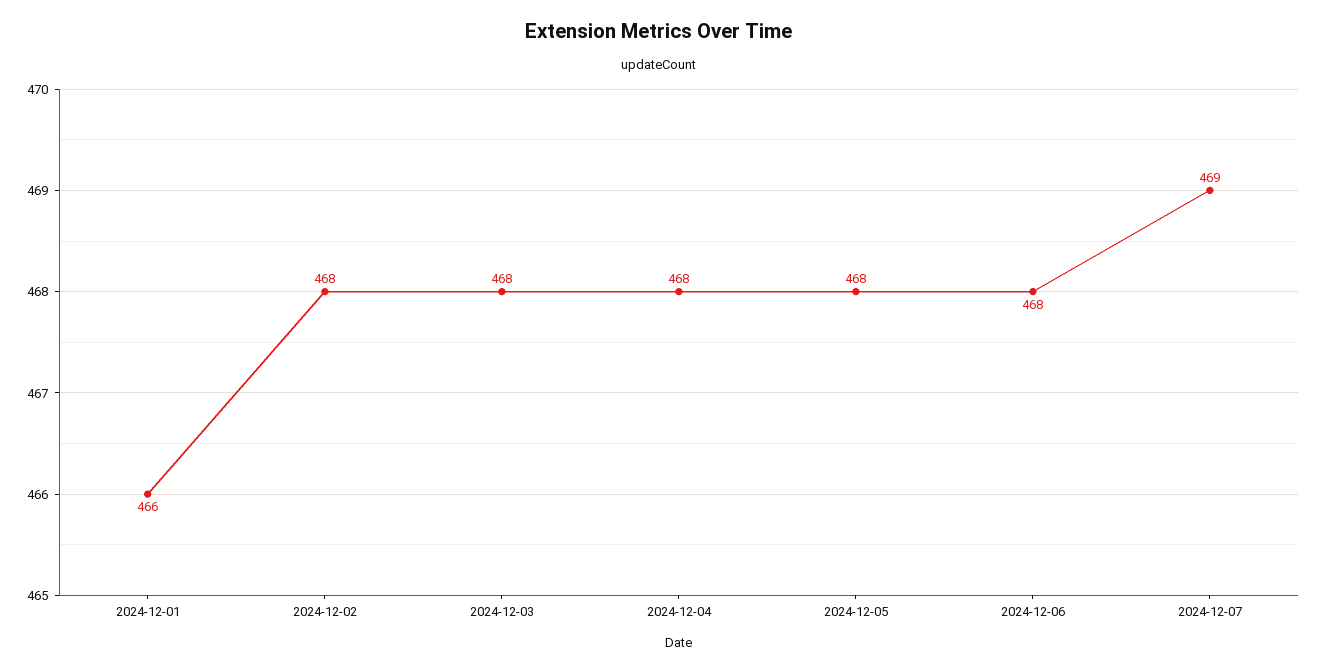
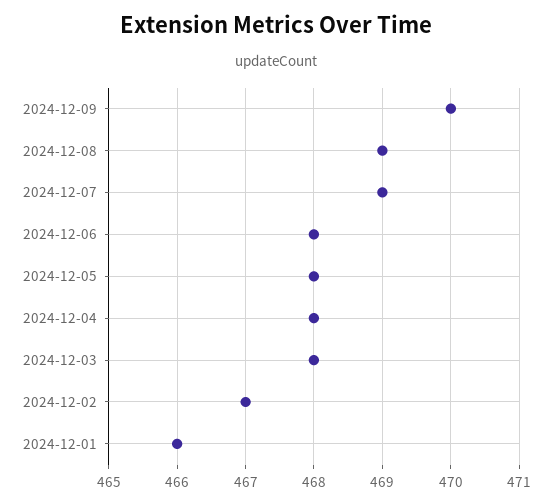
2024-12-02: 468 -> 467
2024-12-09: none -> 470
2024-12-08: none -> 469

